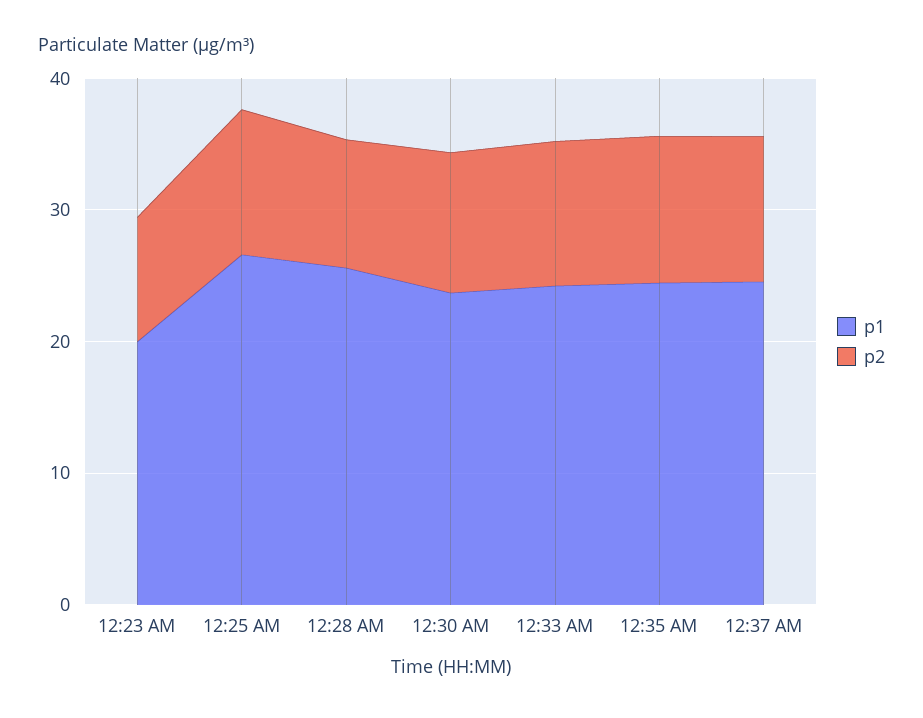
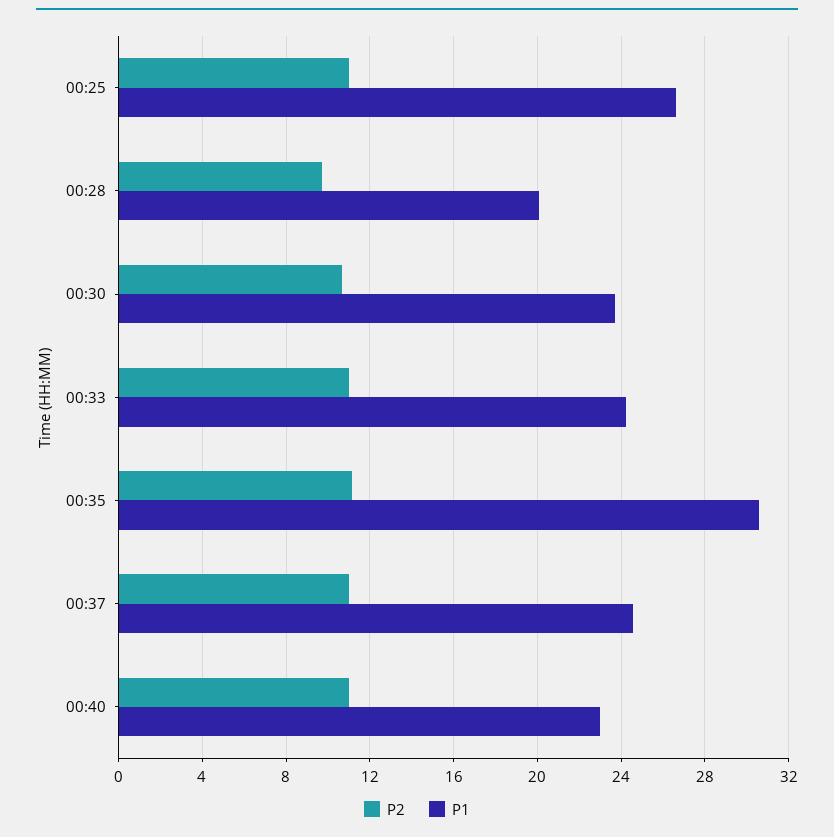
p1, 12:23 AM: 20 -> none
p2, 12:23 AM: 10 -> none
p1, 12:28 AM: 26 -> 20
p1, 12:35 AM: 24 -> 30.5
p2, 00:40: none -> 11
p1, 00:40: none -> 23

